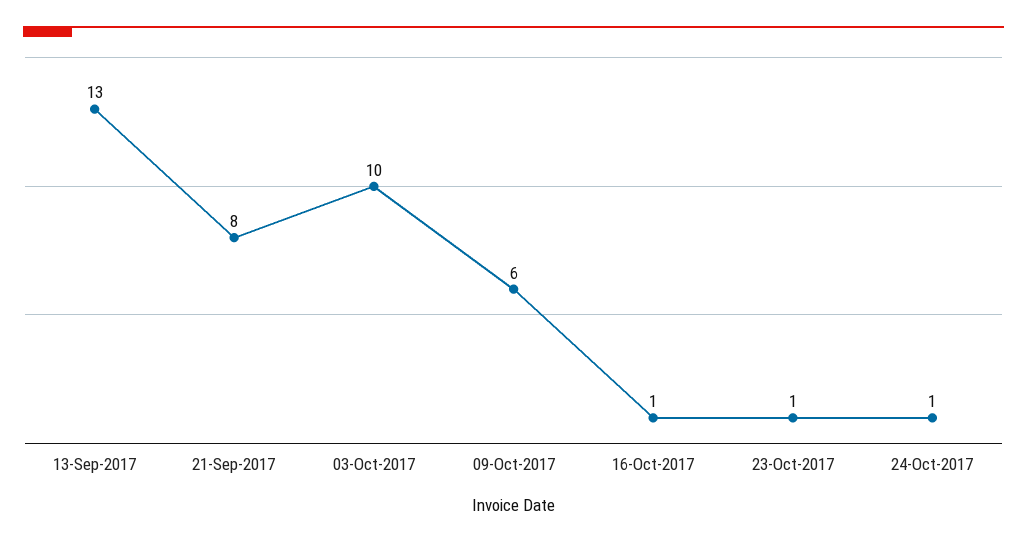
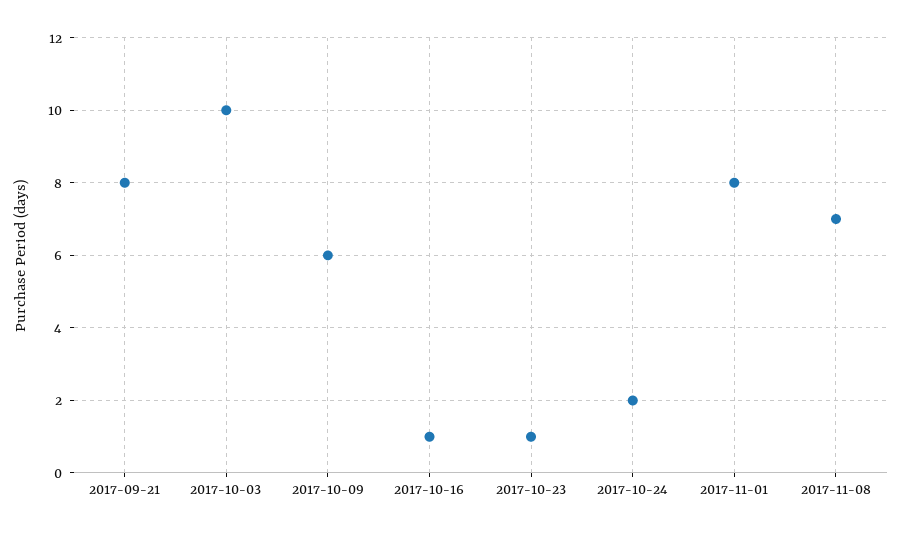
13-Sep-2017: 13 -> none
24-Oct-2017: 1 -> 2
2017-11-01: none -> 8
2017-11-08: none -> 7

